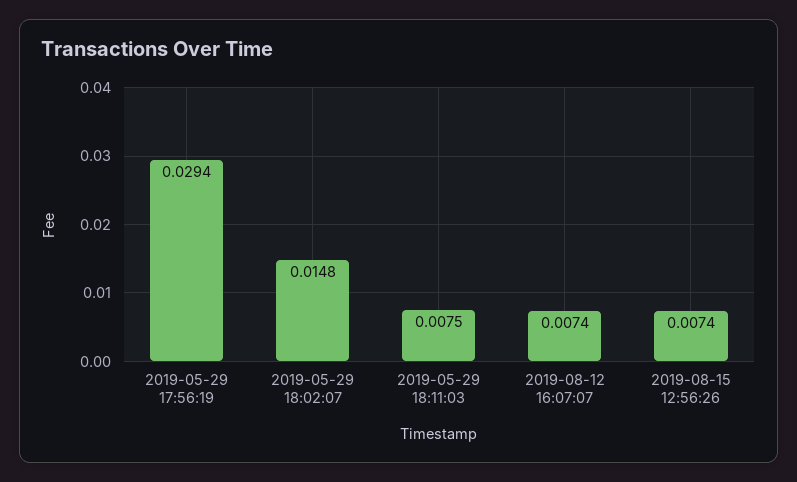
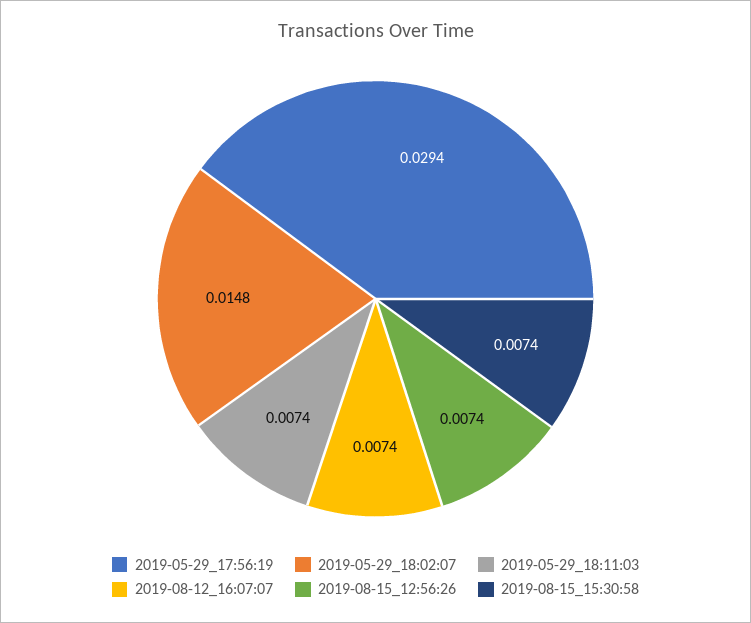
2019-05-29 18:11:03: 0.0075 -> 0.0074
2019-08-15_15:30:58: none -> 0.0074

